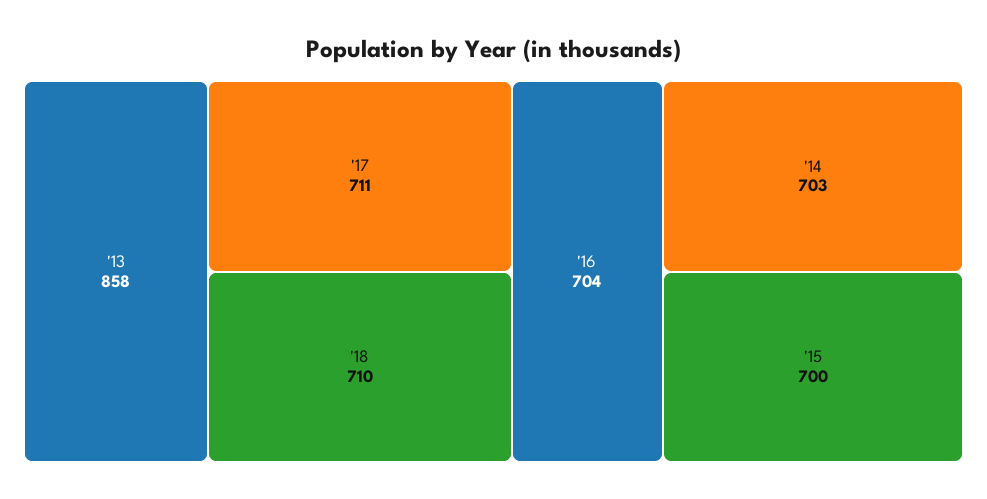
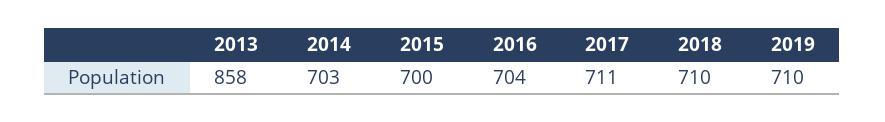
2019: none -> 710

